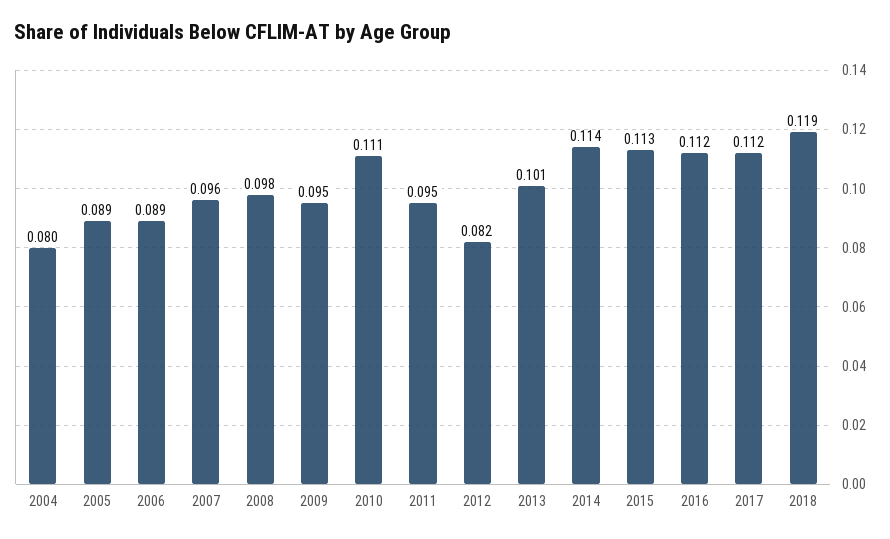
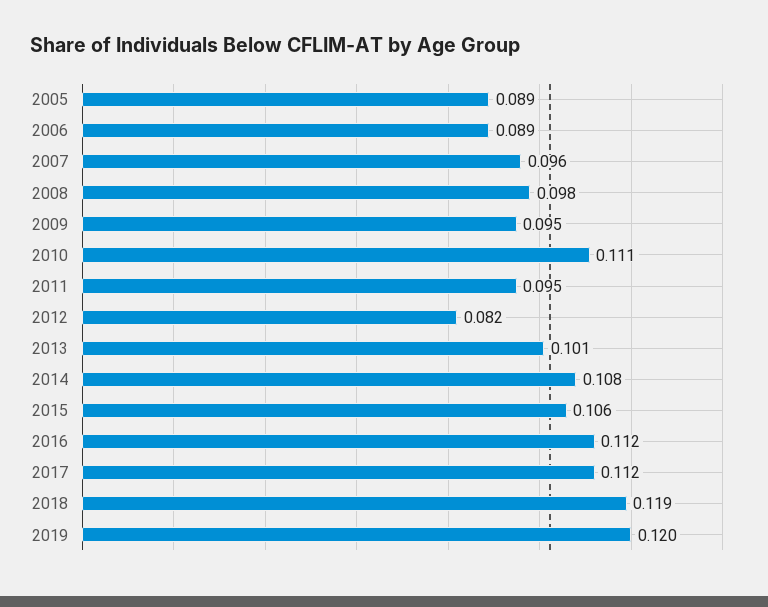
2004: 0.08 -> none
2014: 0.114 -> 0.108
2015: 0.113 -> 0.106
2019: none -> 0.12

